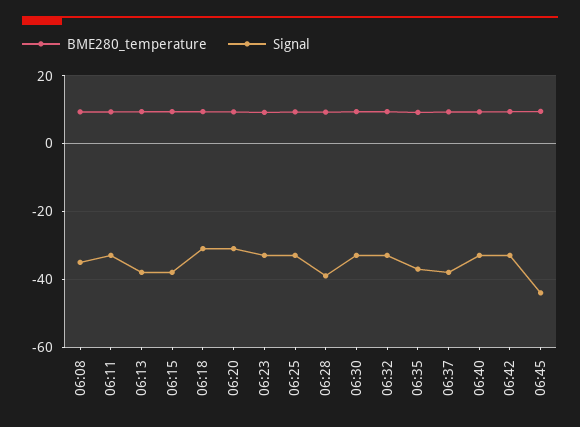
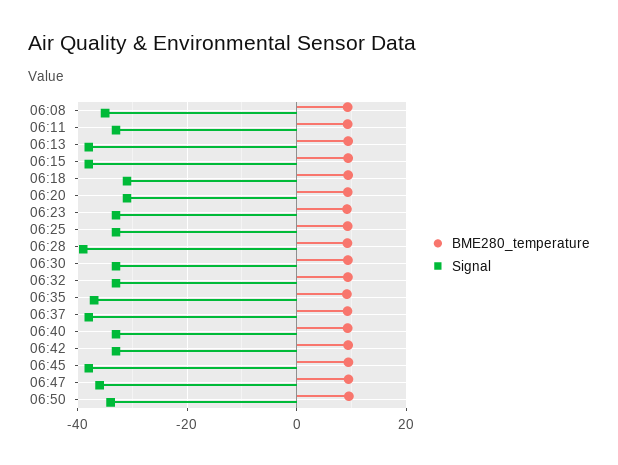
Signal, 06:45: -44 -> -38
BME280_temperature, 06:47: none -> 10
Signal, 06:47: none -> -36
BME280_temperature, 06:50: none -> 10
Signal, 06:50: none -> -34

